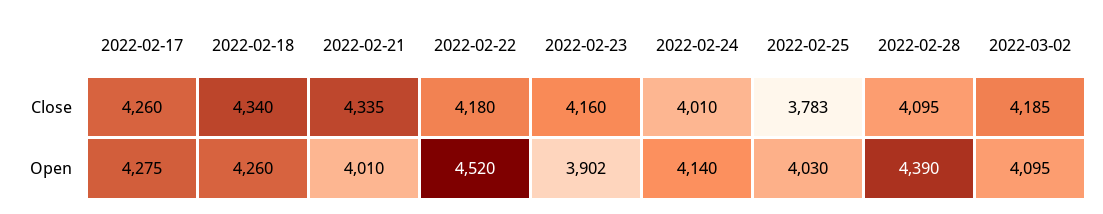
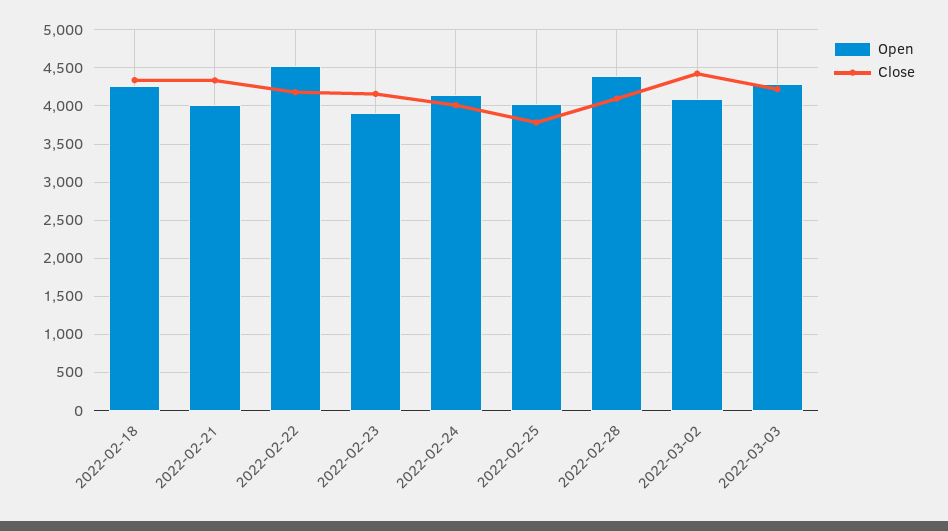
Close, 2022-02-17: 4260 -> none
Close, 2022-03-02: 4185 -> 4400
Open, 2022-02-17: 4275 -> none
Open, 2022-03-03: none -> 4300
Close, 2022-03-03: none -> 4200

